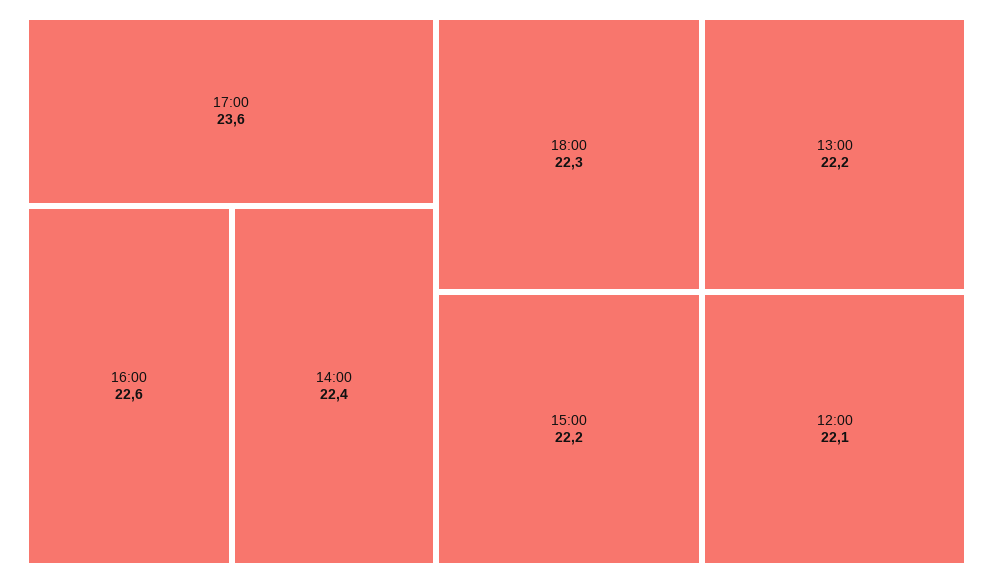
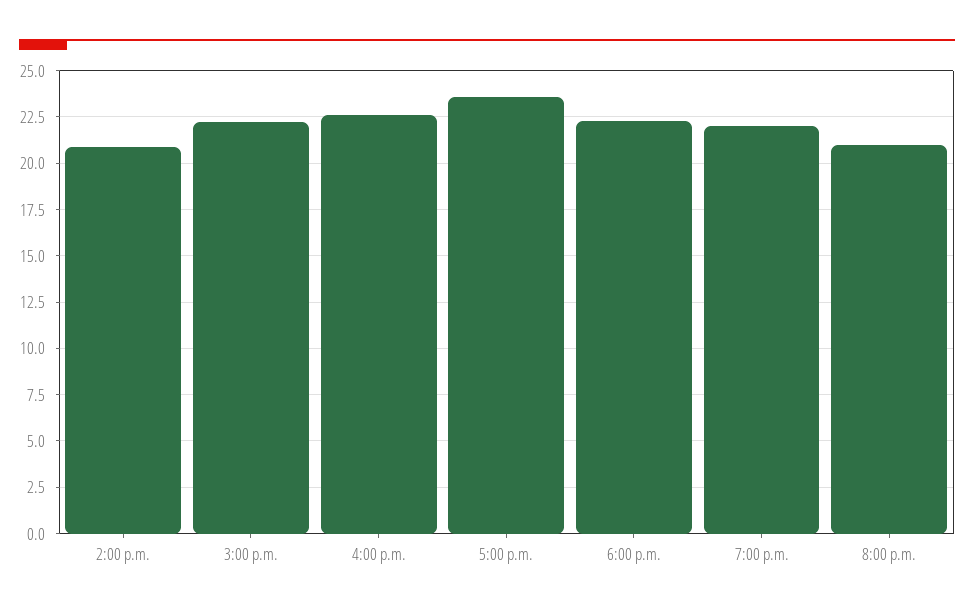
14:00: 22.4 -> 21
13:00: 22.2 -> none
12:00: 22.1 -> none
7:00 p.m.: none -> 22
8:00 p.m.: none -> 21

